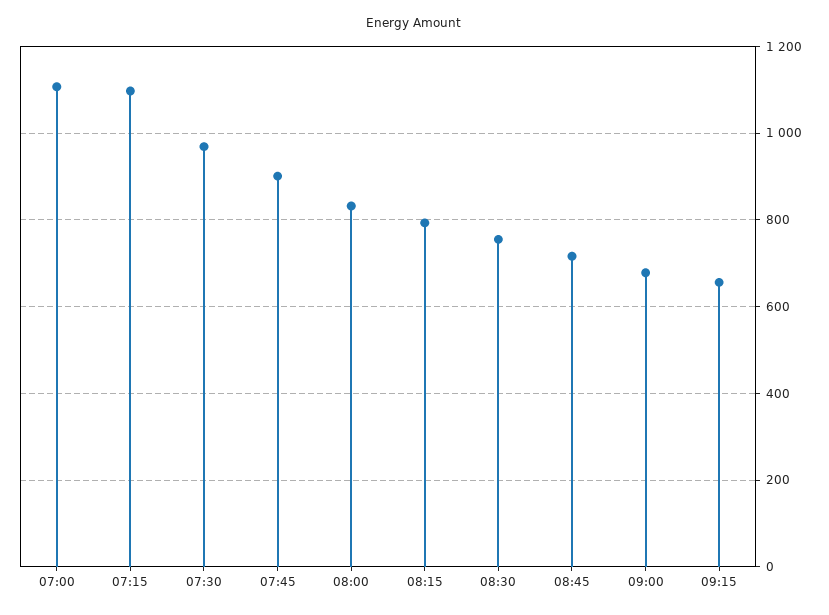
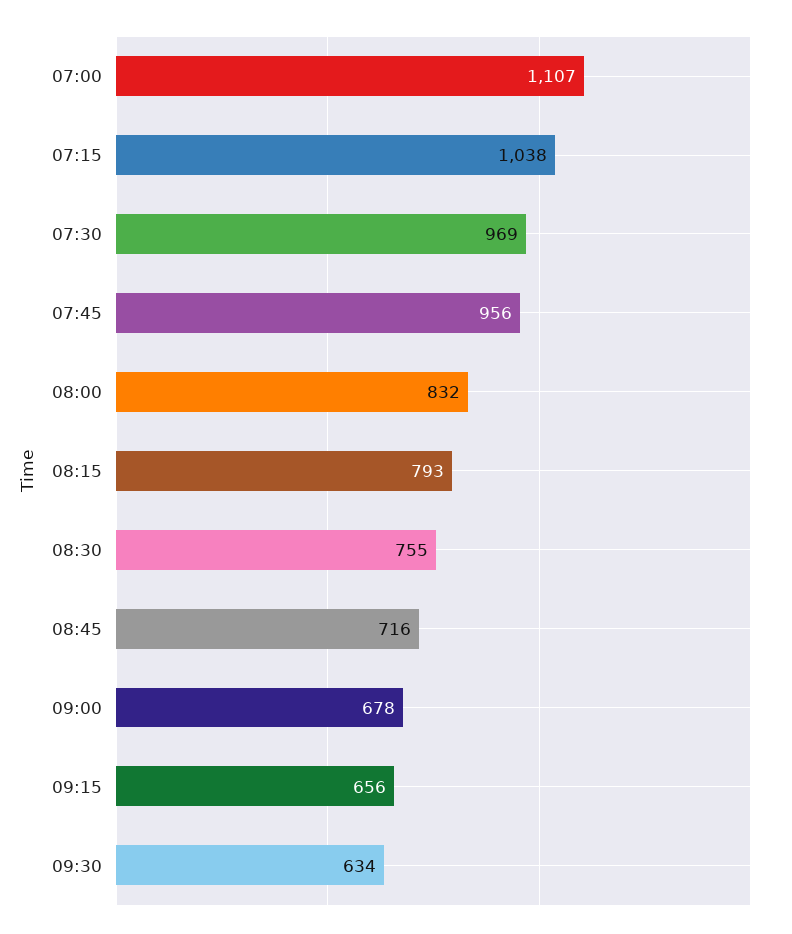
07:15: 1100 -> 1038
07:45: 900 -> 956
09:30: none -> 634

